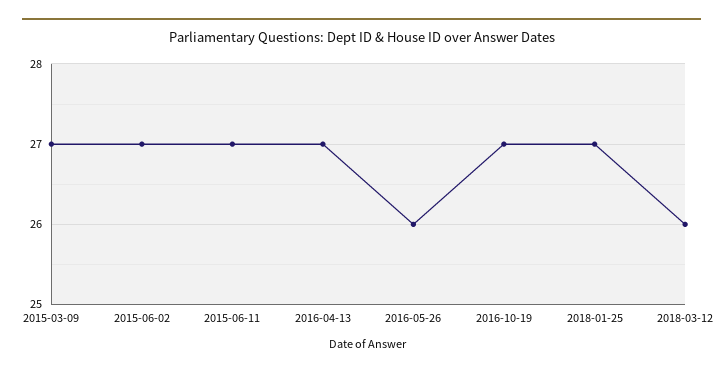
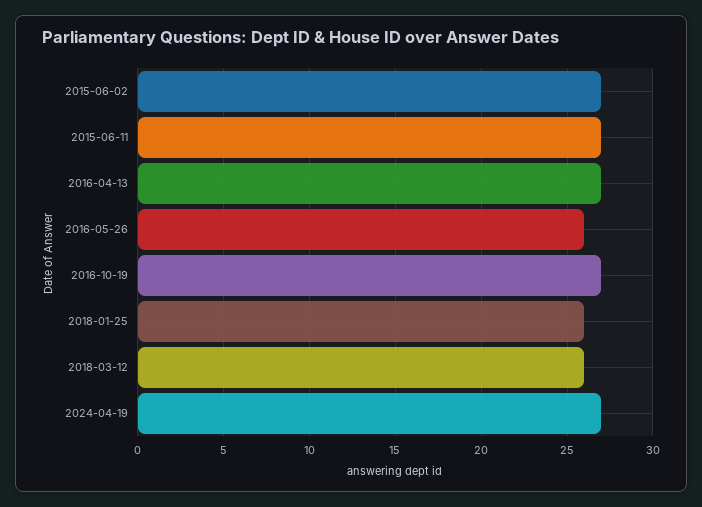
2015-03-09: 27 -> none
2018-01-25: 27 -> 26
2024-04-19: none -> 27

